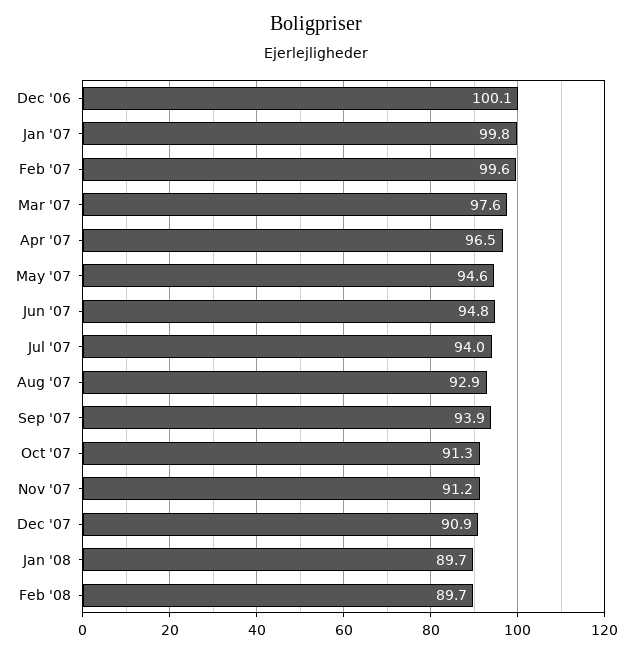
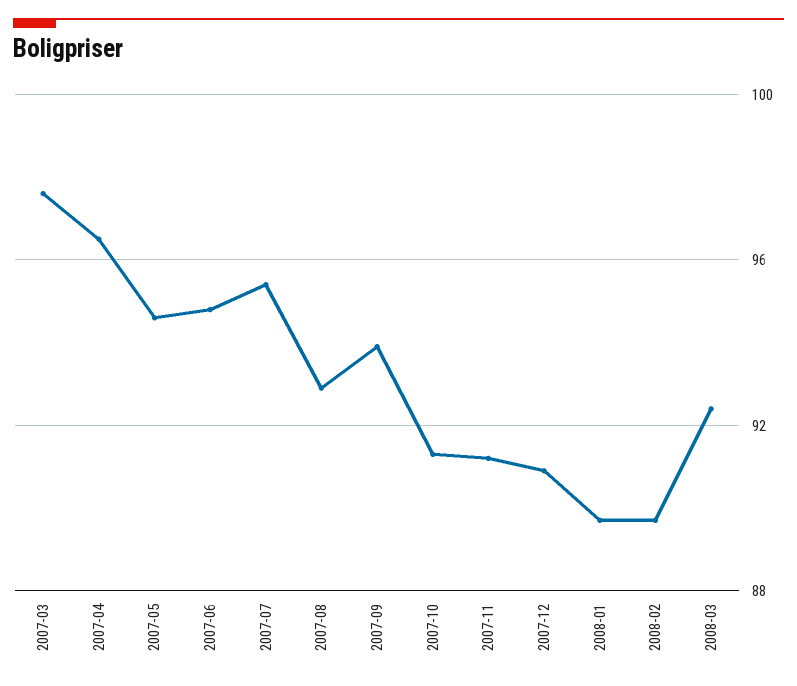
Dec '06: 100.1 -> none
Jan '07: 99.8 -> none
Feb '07: 99.6 -> none
Jul '07: 94 -> 95.5
2008-03: none -> 92.5

